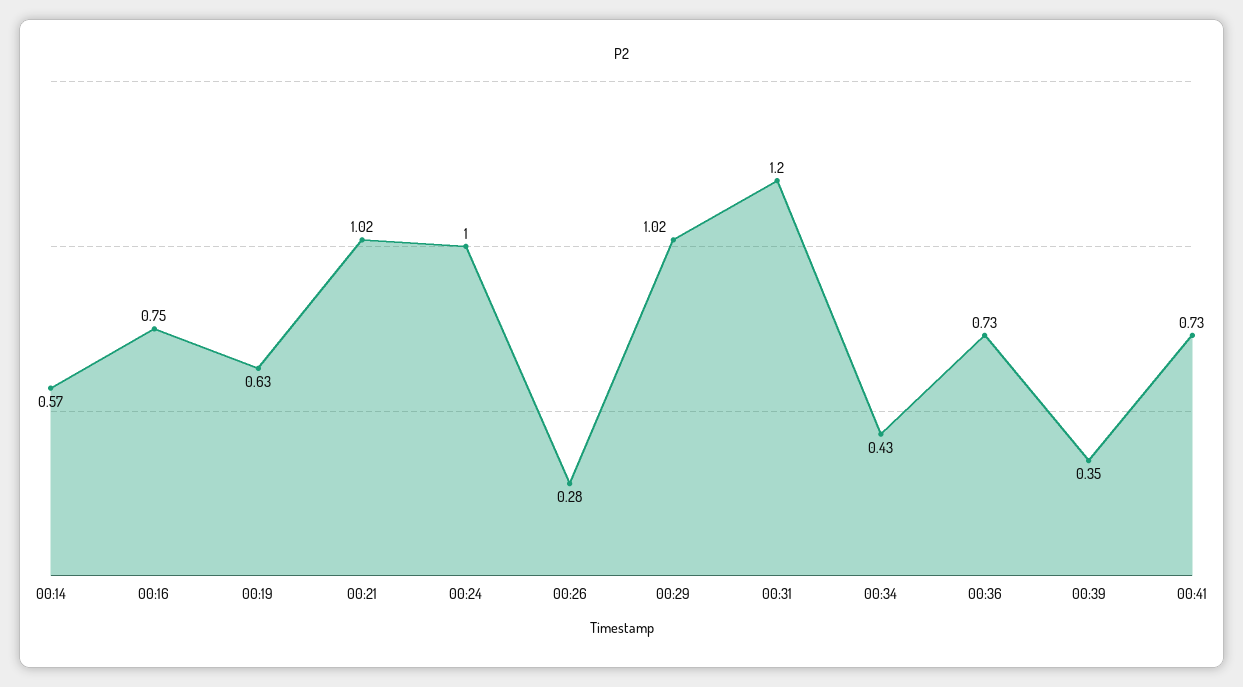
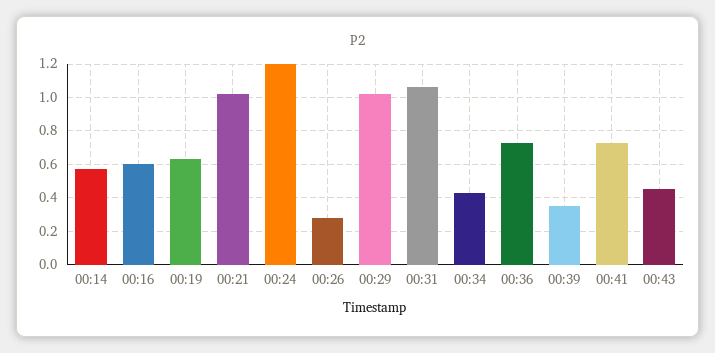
00:16: 0.75 -> 0.6
00:24: 1 -> 1.2
00:31: 1.2 -> 1.05
00:43: none -> 0.45

